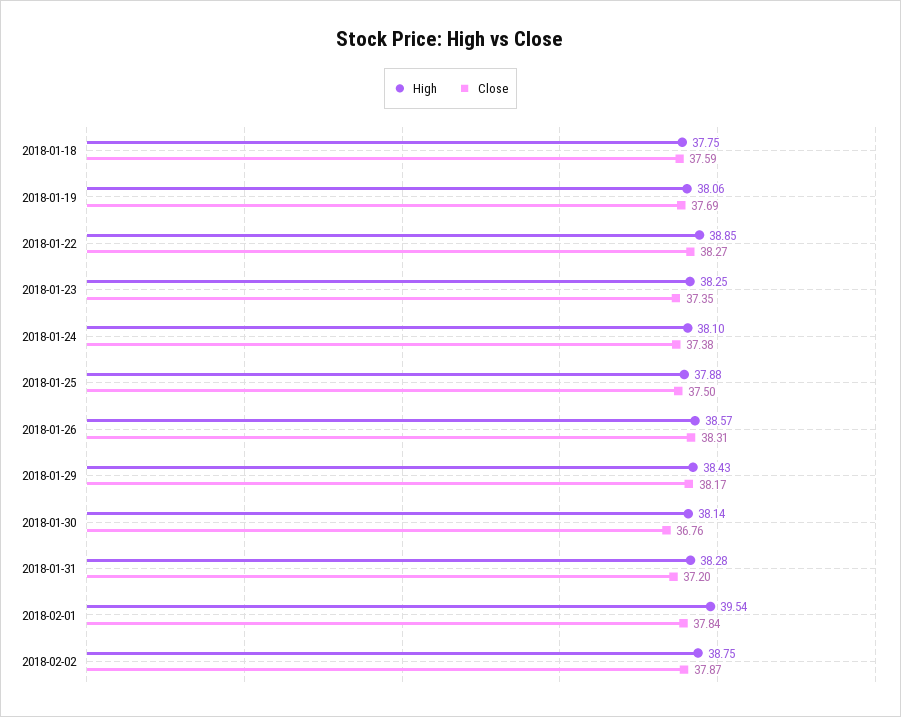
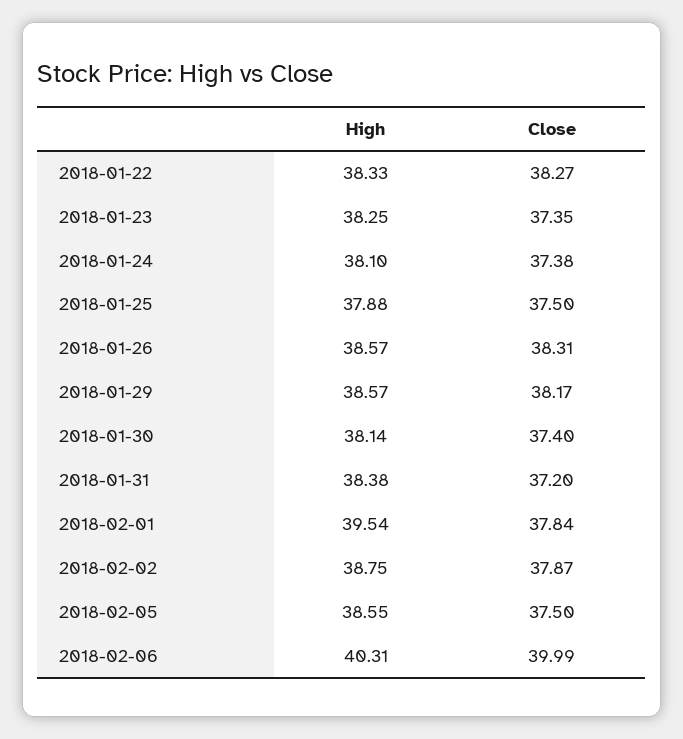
High, 2018-01-18: 37.75 -> none
Close, 2018-01-18: 37.59 -> none
High, 2018-01-19: 38.06 -> none
Close, 2018-01-19: 37.69 -> none
High, 2018-01-22: 38.85 -> 38.33
High, 2018-01-29: 38.43 -> 38.57
Close, 2018-01-30: 36.76 -> 37.4
High, 2018-01-31: 38.28 -> 38.38
High, 2018-02-05: none -> 38.55
Close, 2018-02-05: none -> 37.5
High, 2018-02-06: none -> 40.31
Close, 2018-02-06: none -> 39.99

